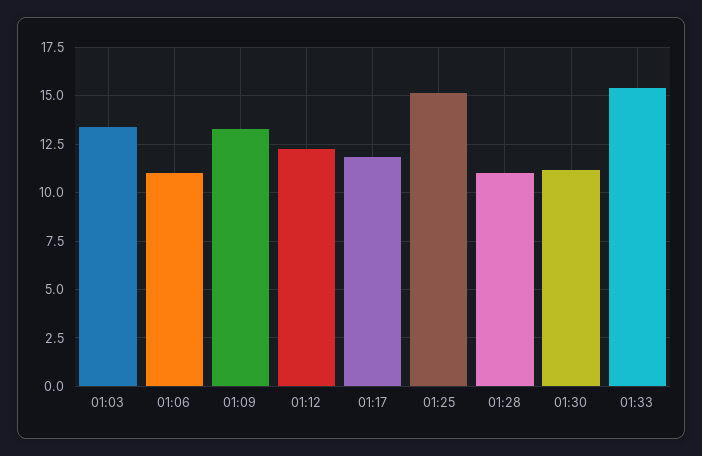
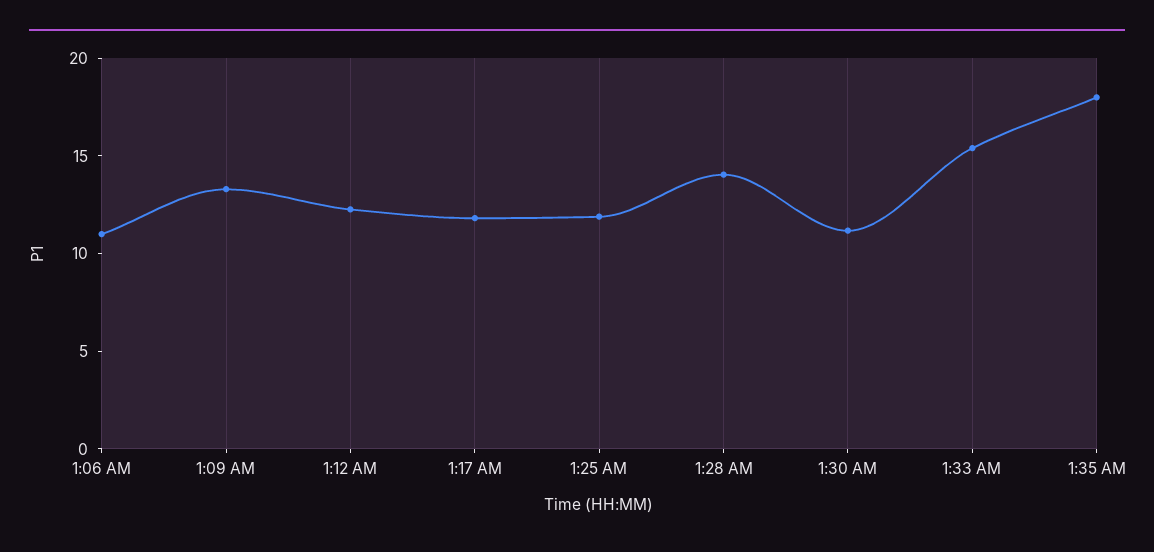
01:03: 13.5 -> none
01:25: 15 -> 12
01:28: 11 -> 14
1:35 AM: none -> 18

